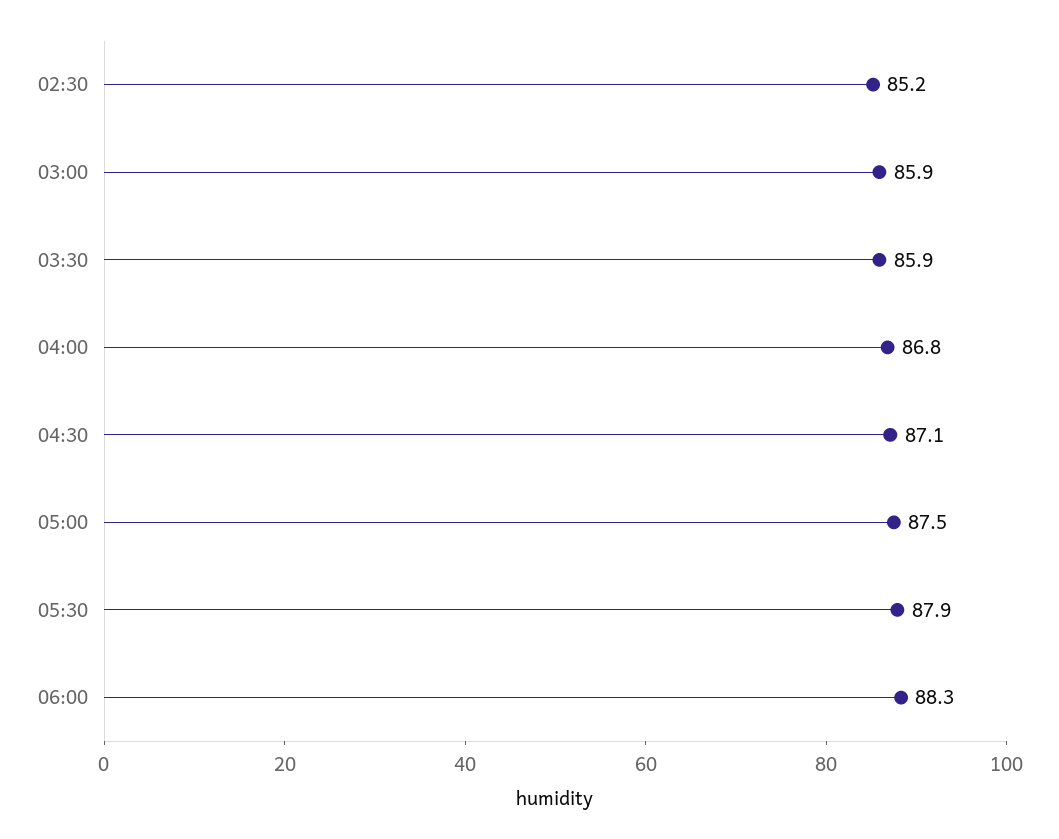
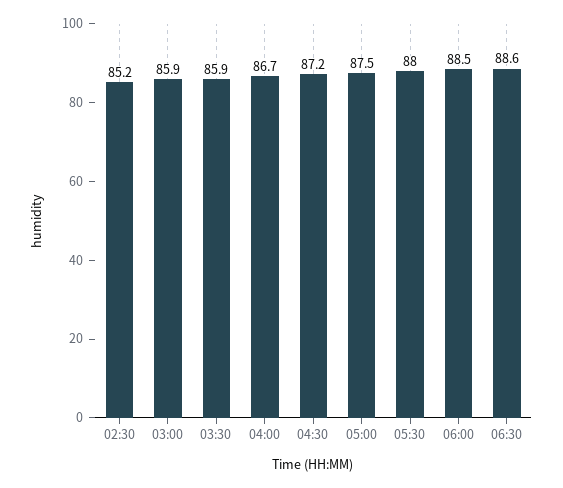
04:00: 86.8 -> 86.7
04:30: 87.1 -> 87.2
05:30: 87.9 -> 88
06:00: 88.3 -> 88.5
06:30: none -> 88.6

